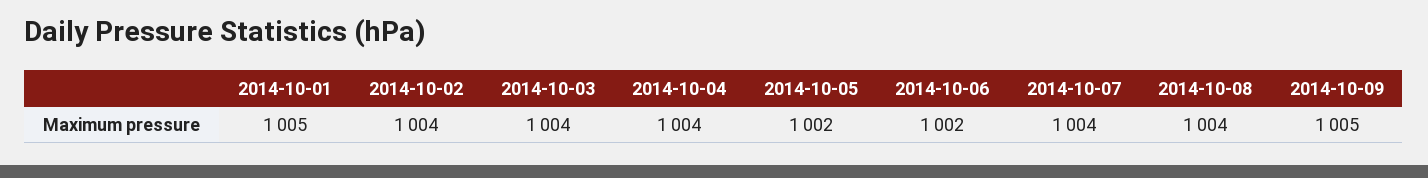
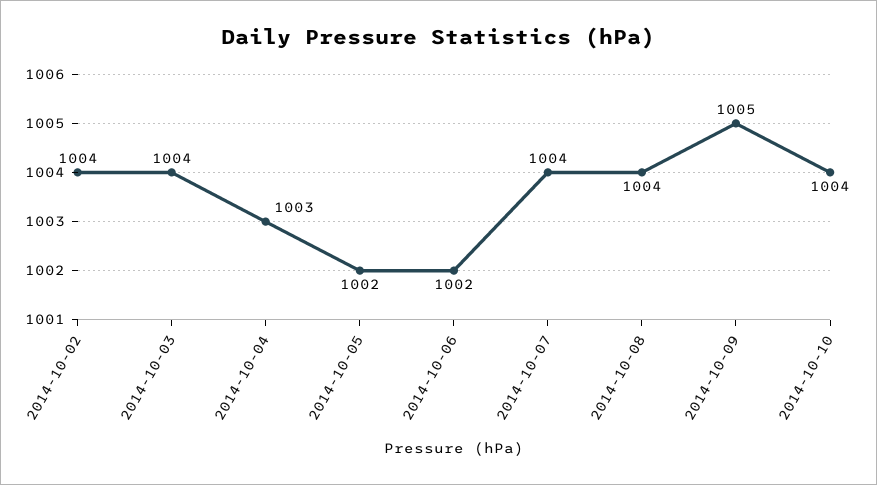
2014-10-01: 1005 -> none
2014-10-04: 1004 -> 1003
2014-10-10: none -> 1004

